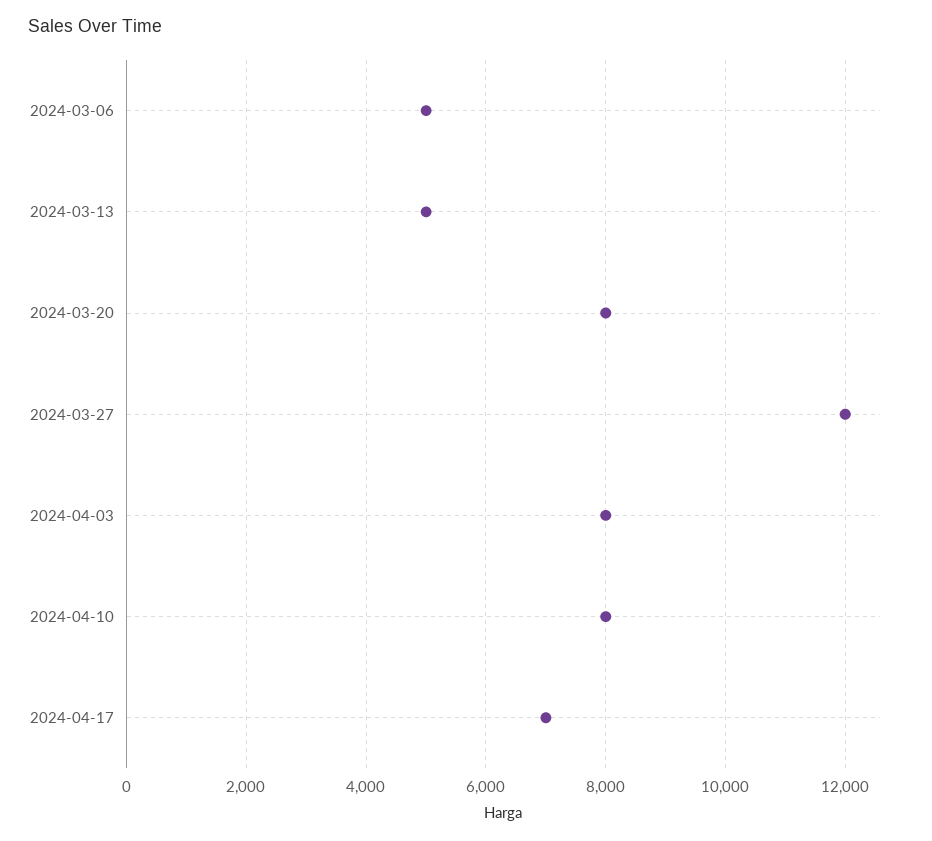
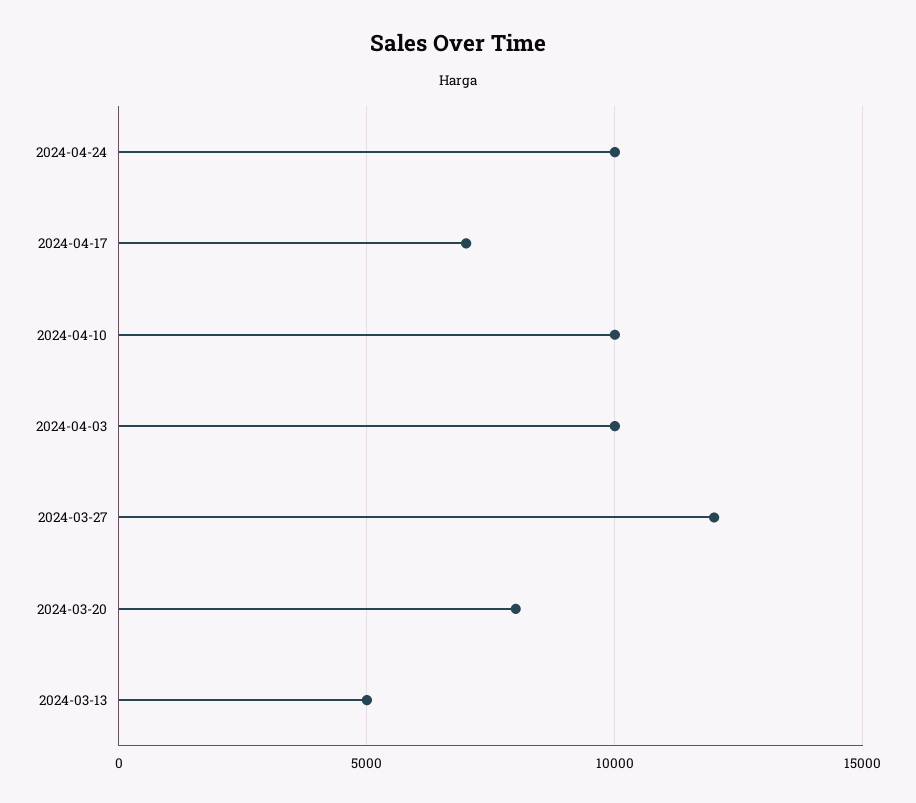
2024-03-06: 5000 -> none
2024-04-03: 8000 -> 10000
2024-04-10: 8000 -> 10000
2024-04-24: none -> 10000

